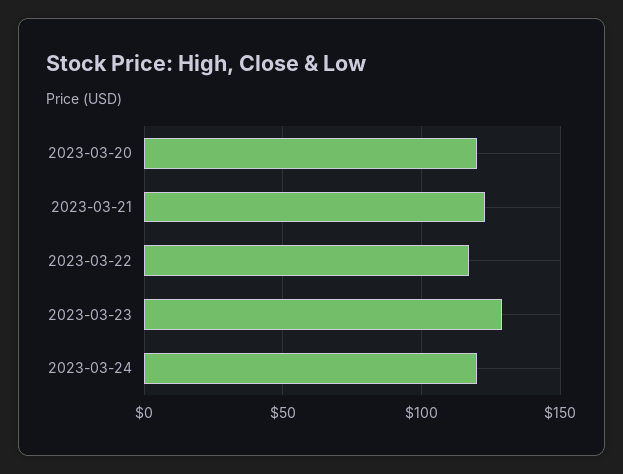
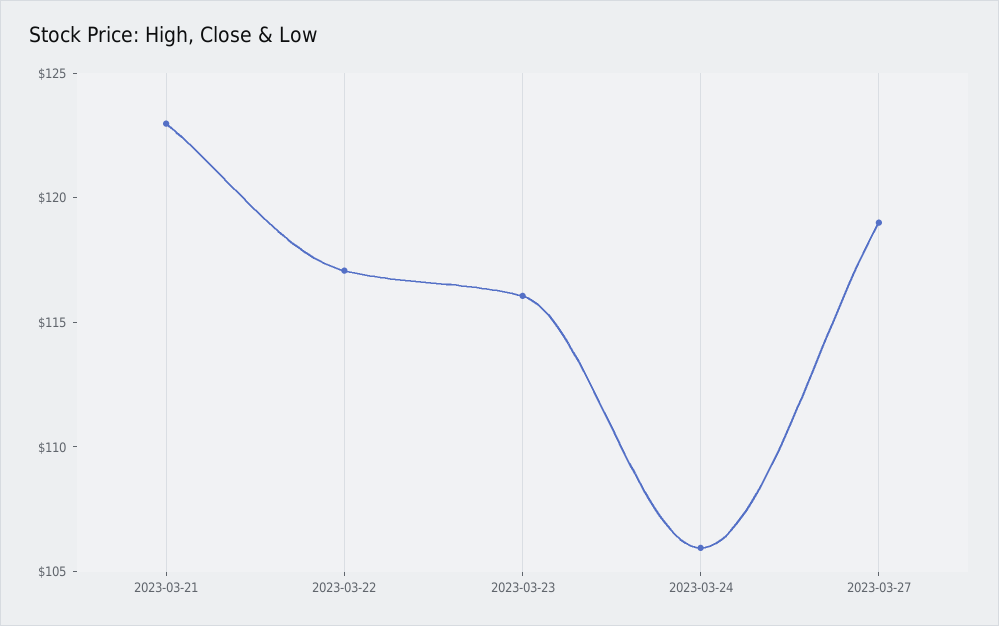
2023-03-20: 120 -> none
2023-03-23: 130 -> 116
2023-03-24: 120 -> 106
2023-03-27: none -> 119

